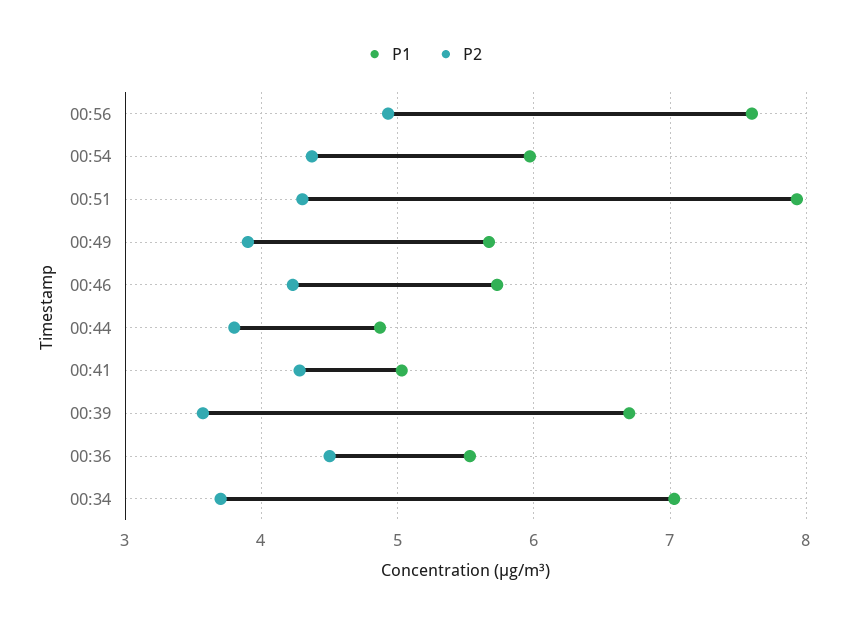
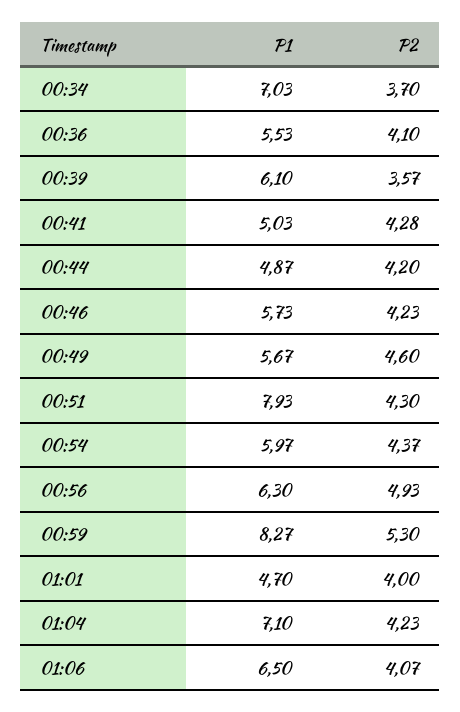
P1, 00:56: 7.6 -> 6.3
P2, 00:49: 3.9 -> 4.6
P2, 00:44: 3.8 -> 4.2
P1, 00:39: 6.7 -> 6.1
P2, 00:36: 4.5 -> 4.1
P1, 00:59: none -> 8.27
P2, 00:59: none -> 5.3
P1, 01:01: none -> 4.7
P2, 01:01: none -> 4
P1, 01:04: none -> 7.1
P2, 01:04: none -> 4.23
P1, 01:06: none -> 6.5
P2, 01:06: none -> 4.07

